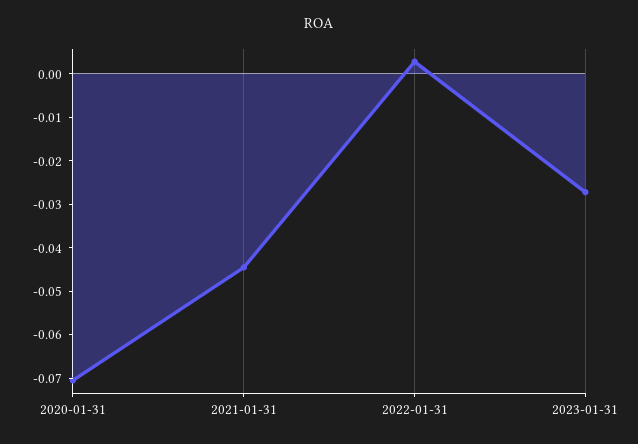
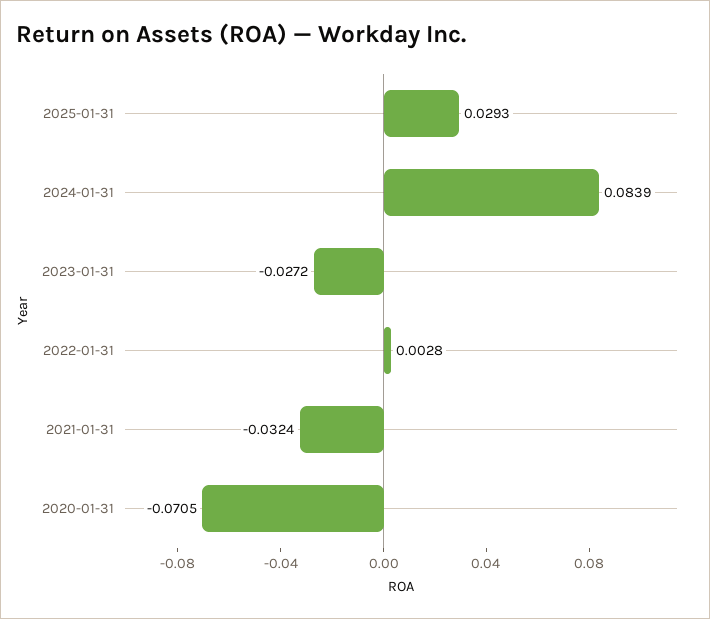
2021-01-31: -0.044 -> -0.0324
2025-01-31: none -> 0.0293
2024-01-31: none -> 0.0839

